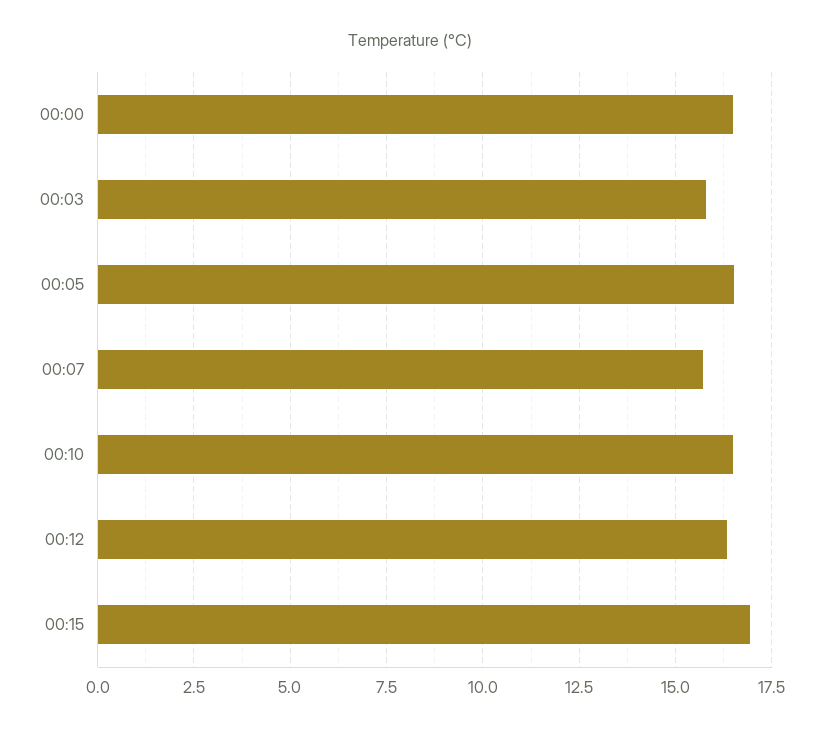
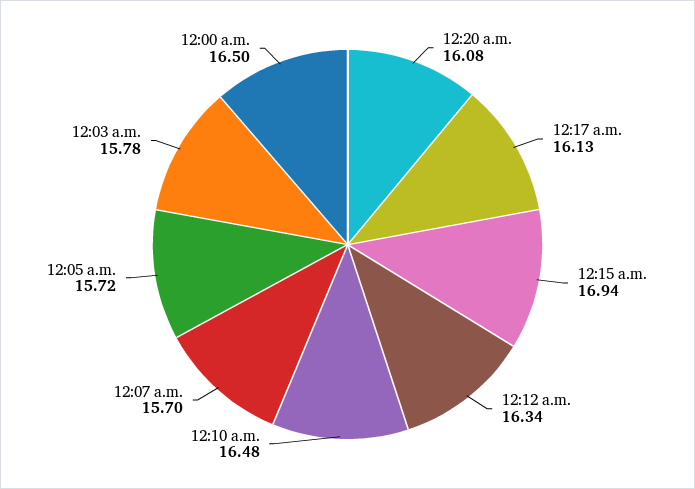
00:05: 16.5 -> 15.72
12:20 a.m.: none -> 16.08
12:17 a.m.: none -> 16.13

